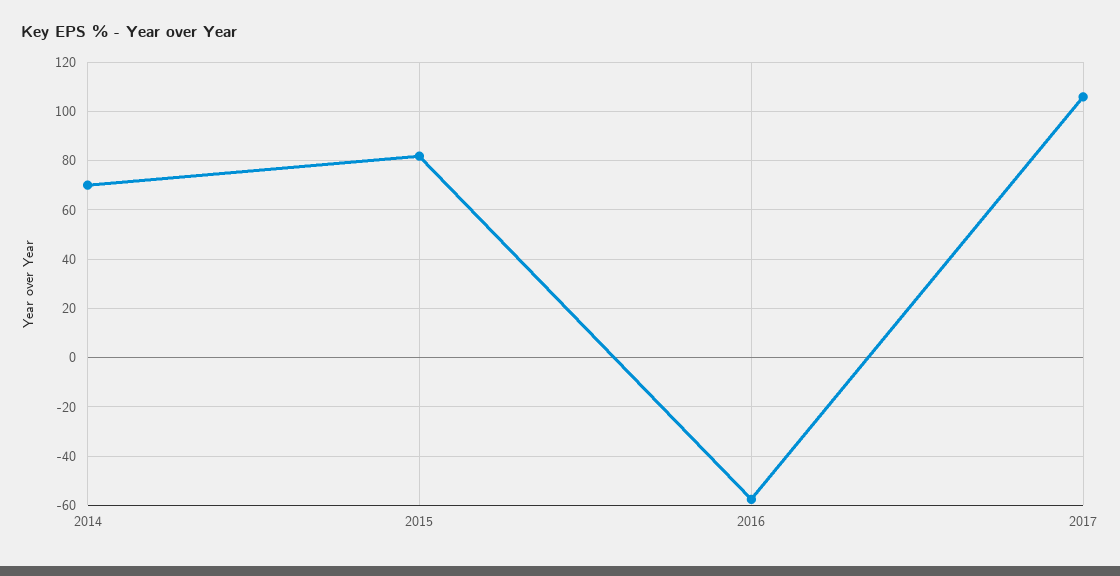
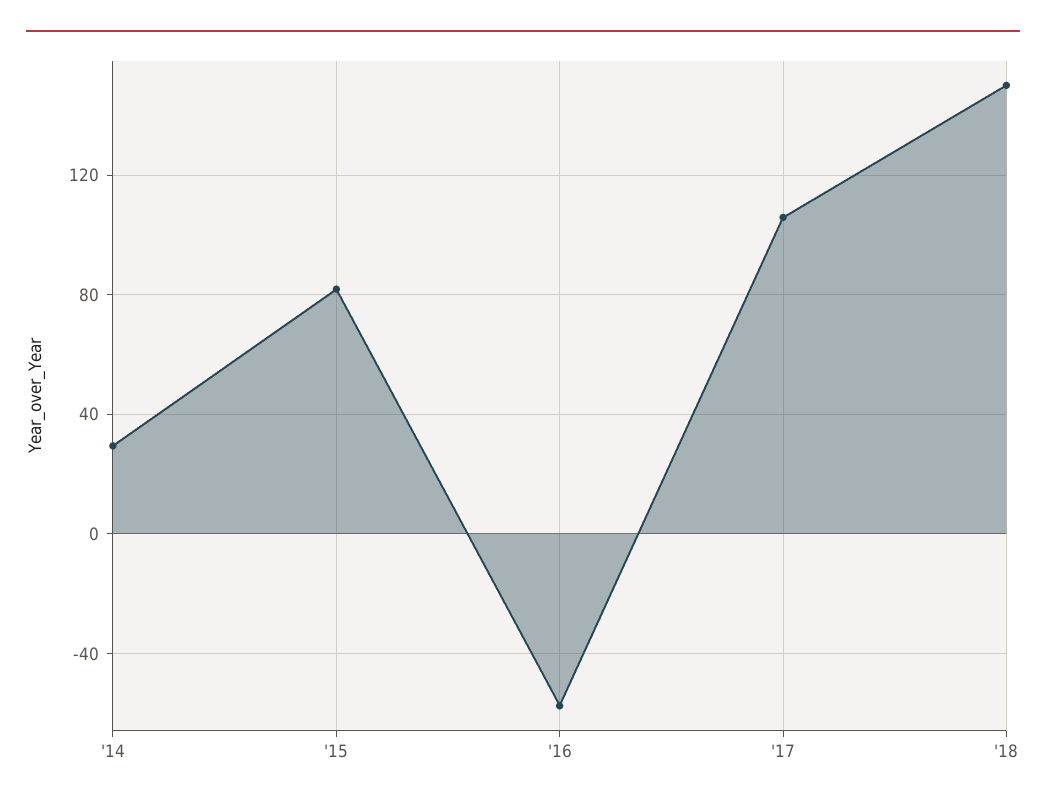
2014: 70 -> 30
'18: none -> 150

